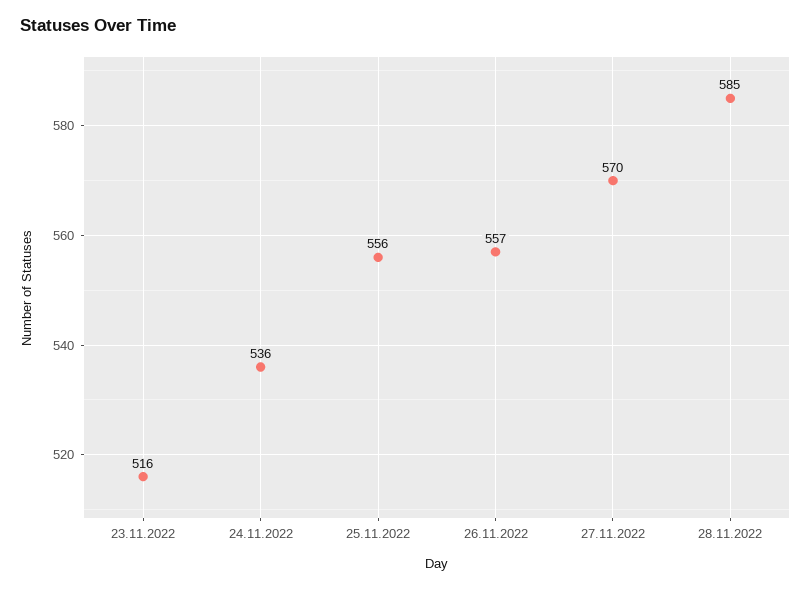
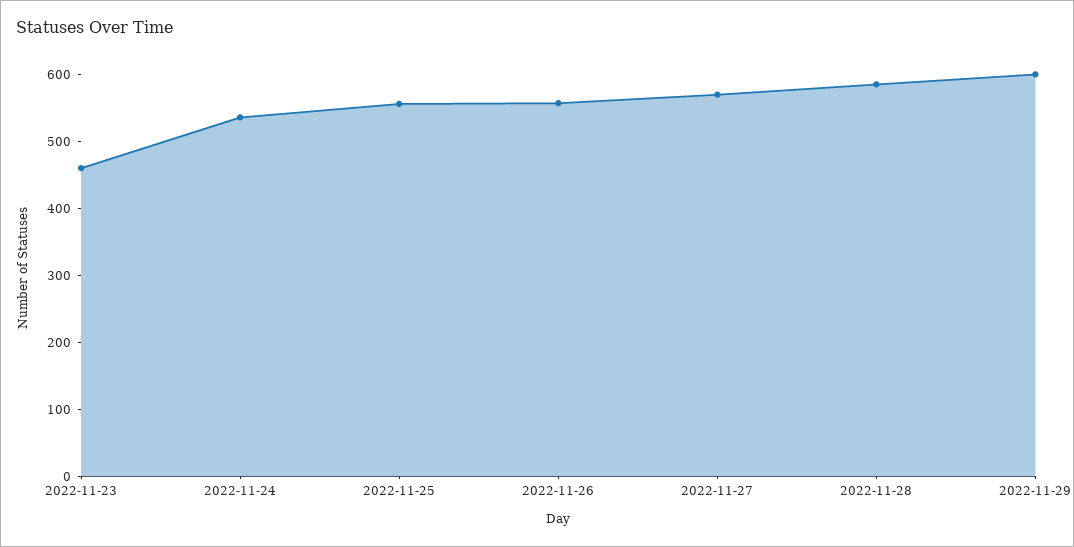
23.11.2022: 516 -> 460
2022-11-29: none -> 600

